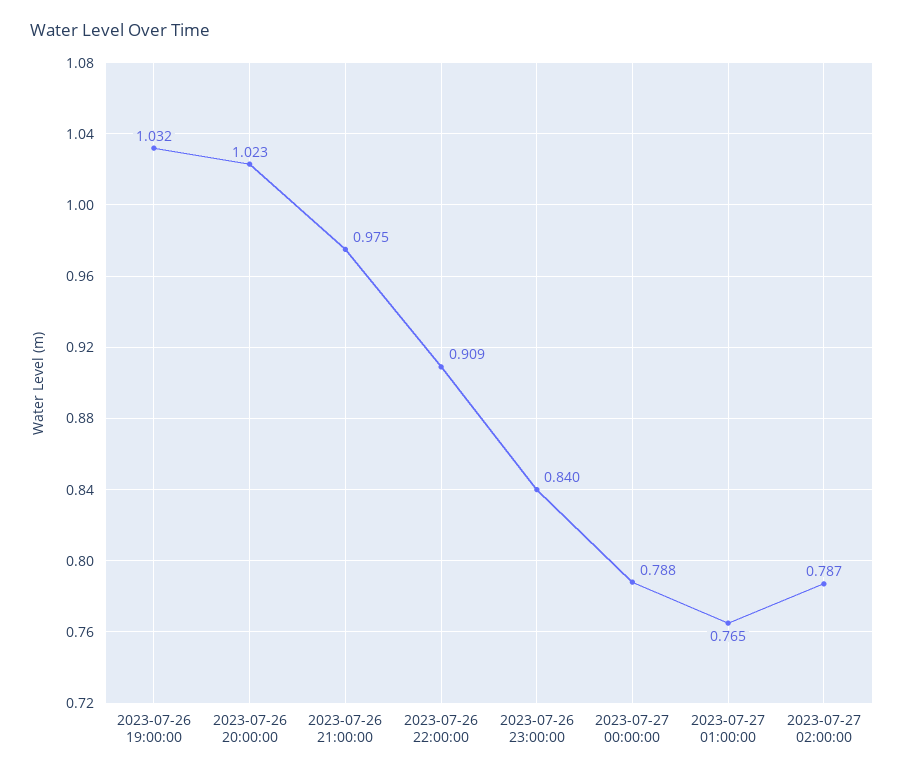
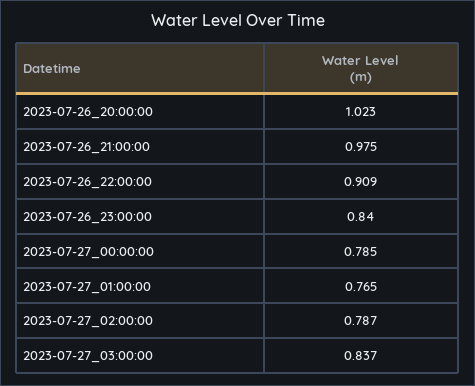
2023-07-26 19:00:00: 1.032 -> none
2023-07-27 00:00:00: 0.788 -> 0.785
2023-07-27_03:00:00: none -> 0.837

